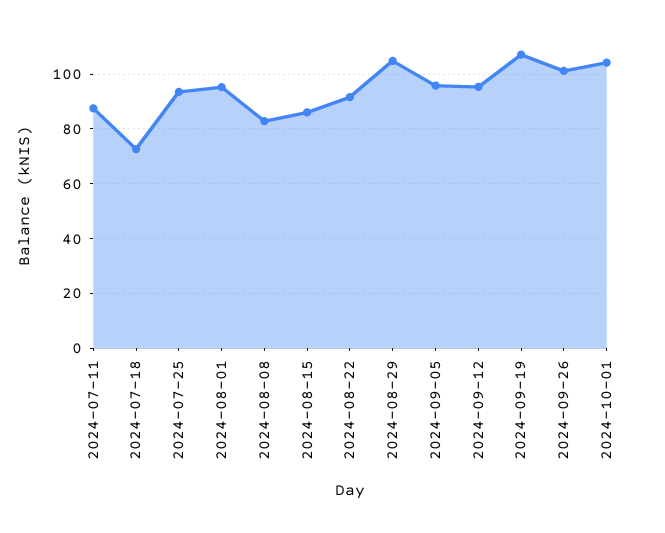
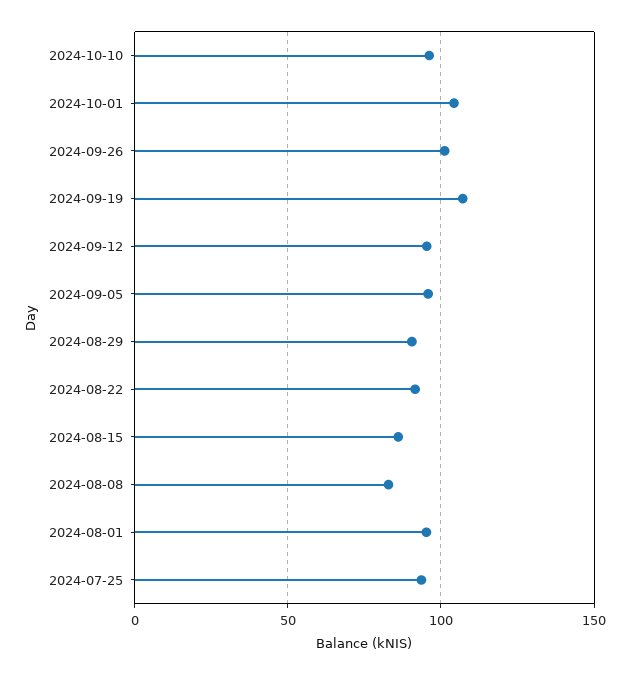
2024-07-11: 87.5 -> none
2024-07-18: 72.5 -> none
2024-08-29: 105 -> 90
2024-10-10: none -> 95

